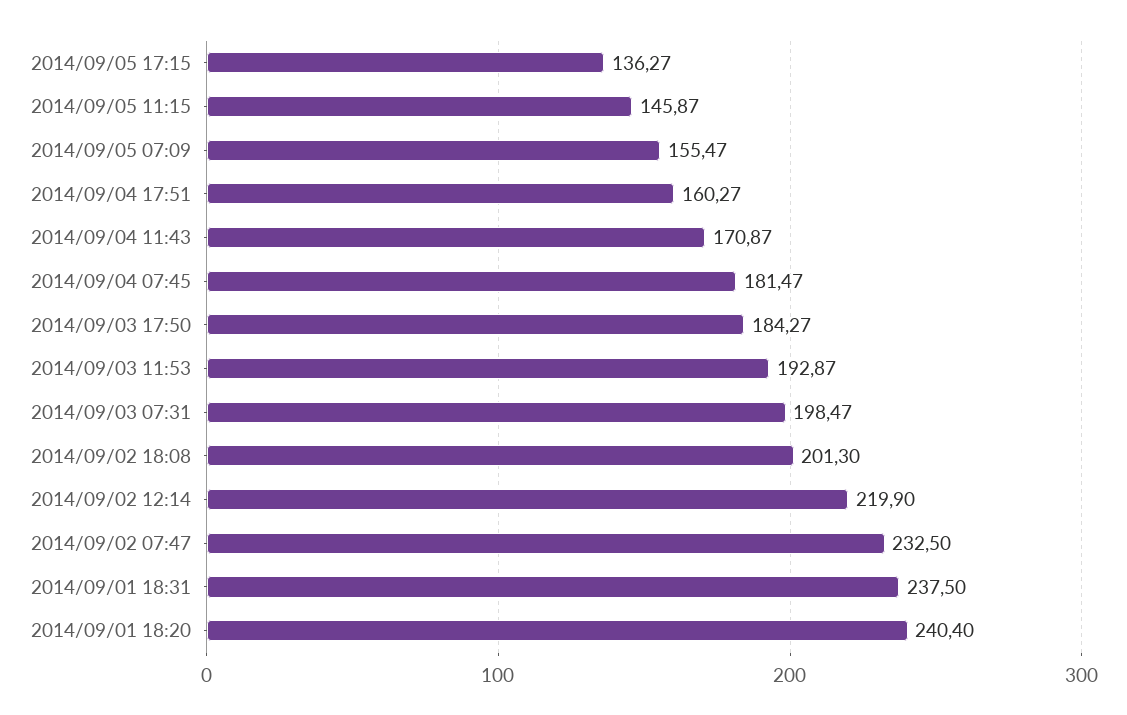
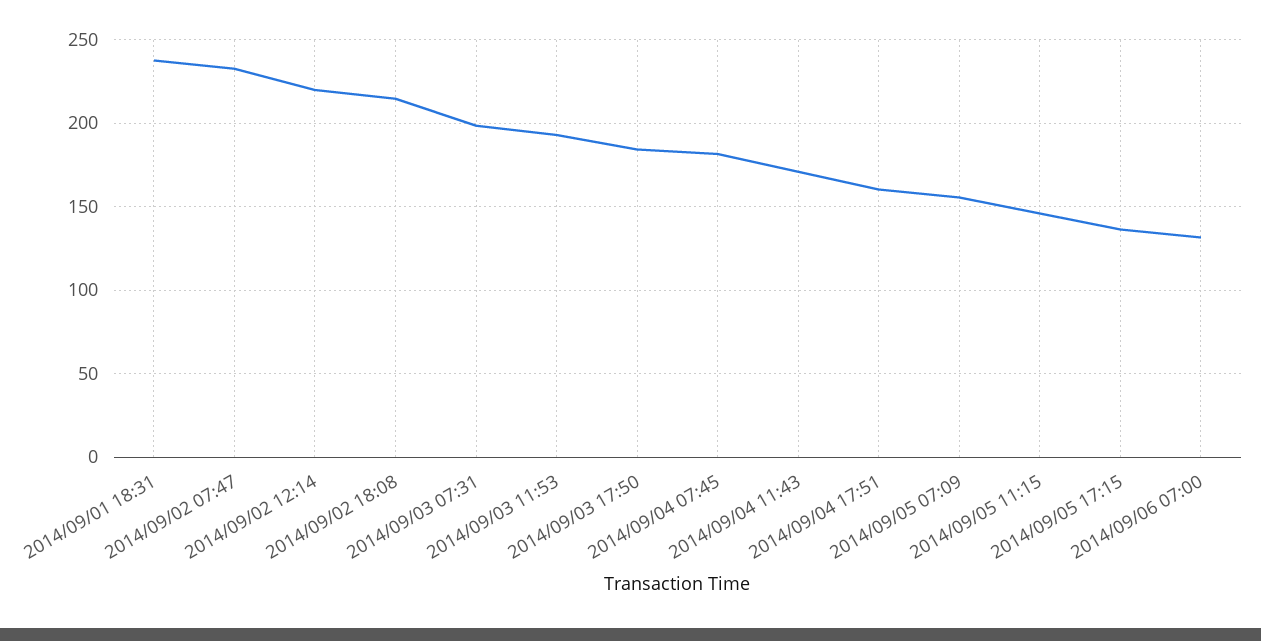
2014/09/02 18:08: 201.3 -> 215
2014/09/01 18:20: 240.4 -> none
2014/09/06 07:00: none -> 130

